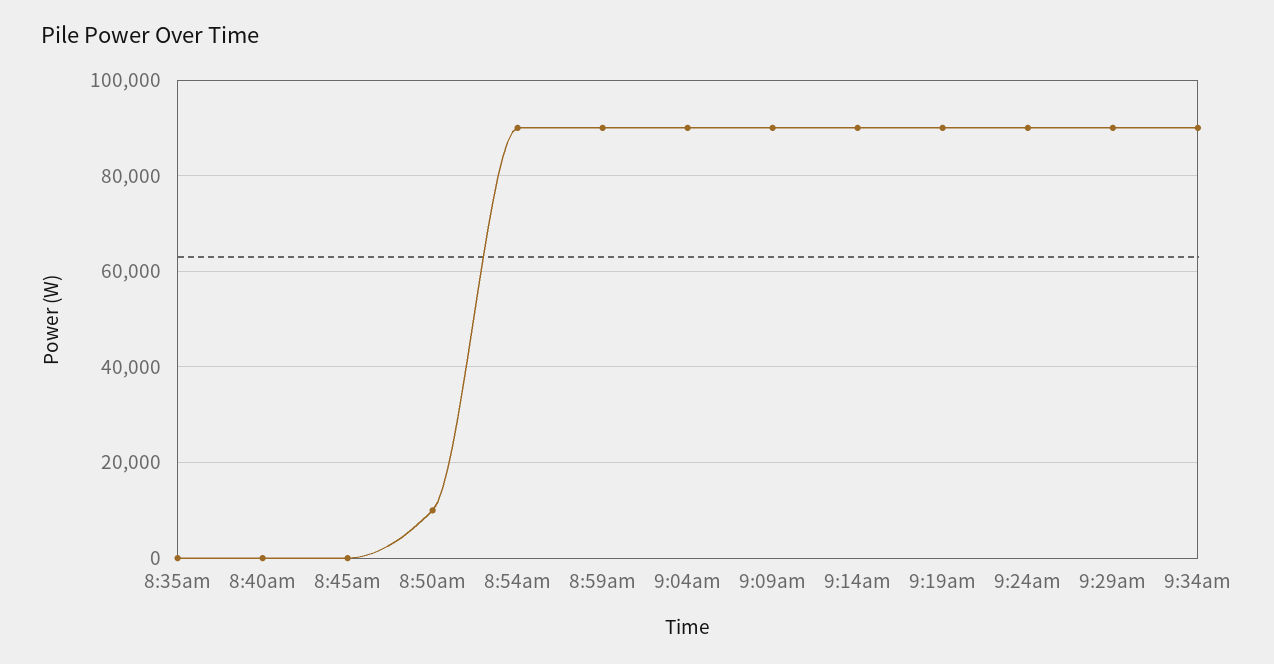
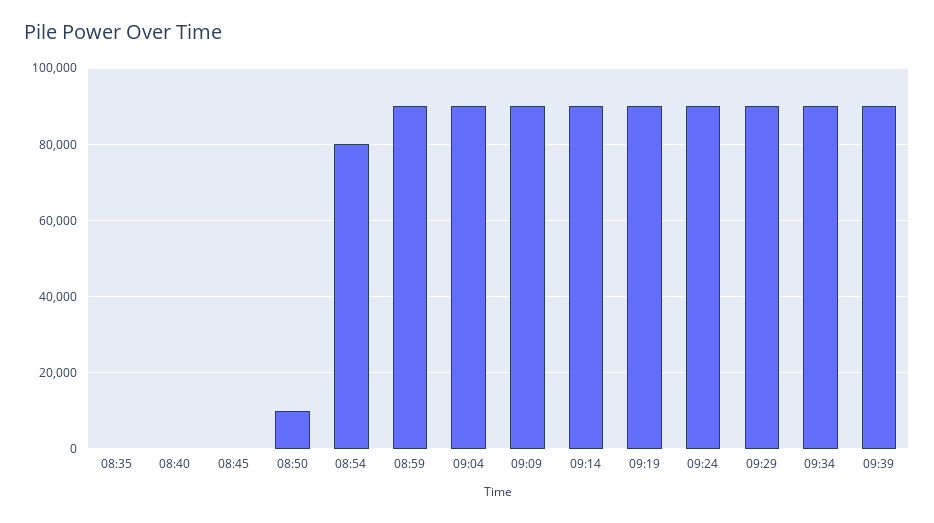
8:54am: 90000 -> 80000
09:39: none -> 90000

